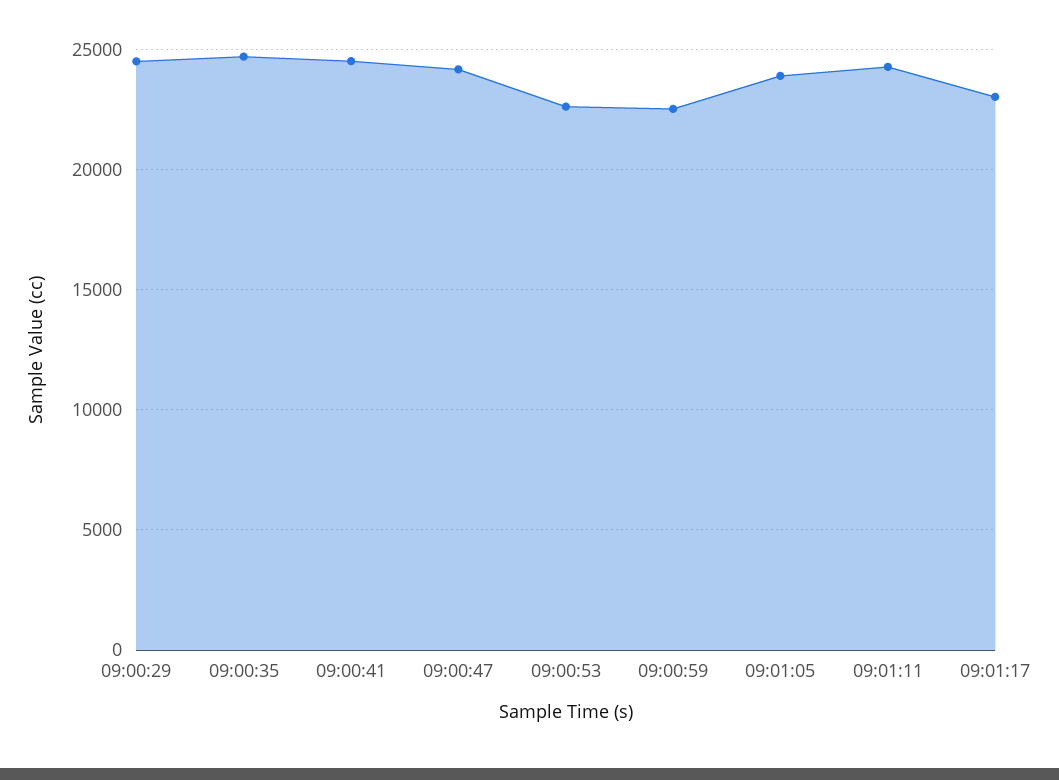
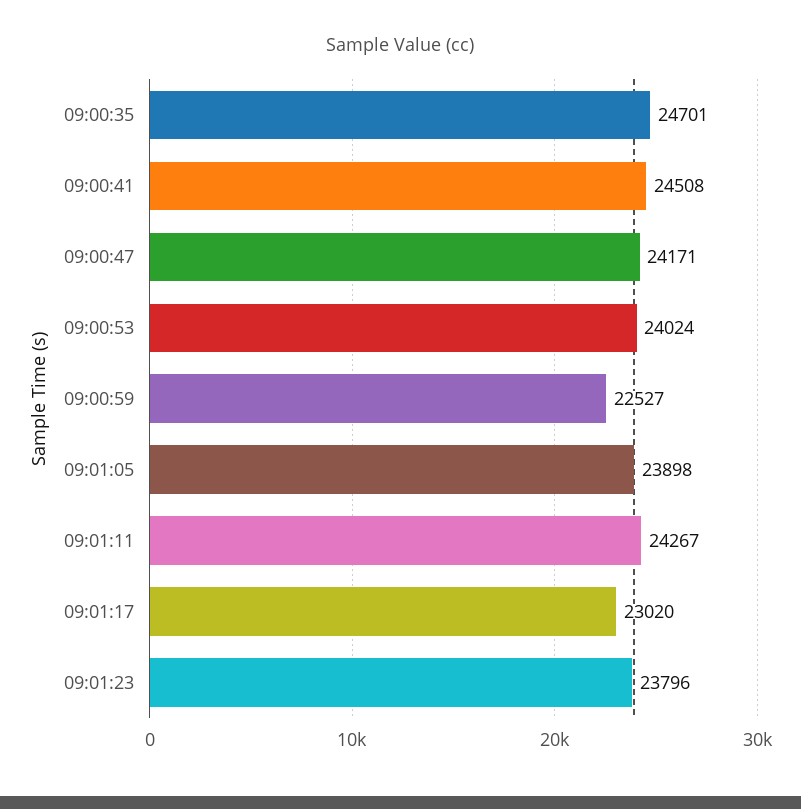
09:00:29: 24500 -> none
09:00:53: 22500 -> 24024
09:01:23: none -> 23796

